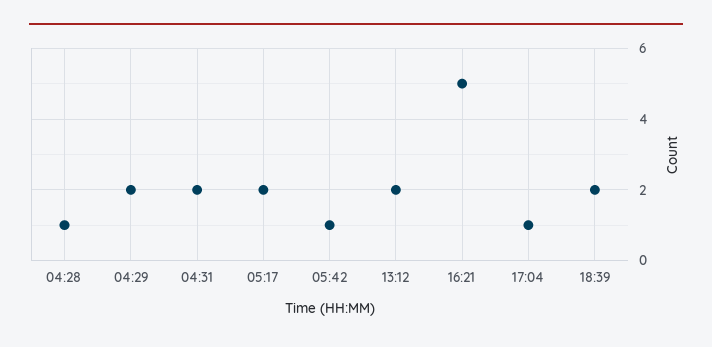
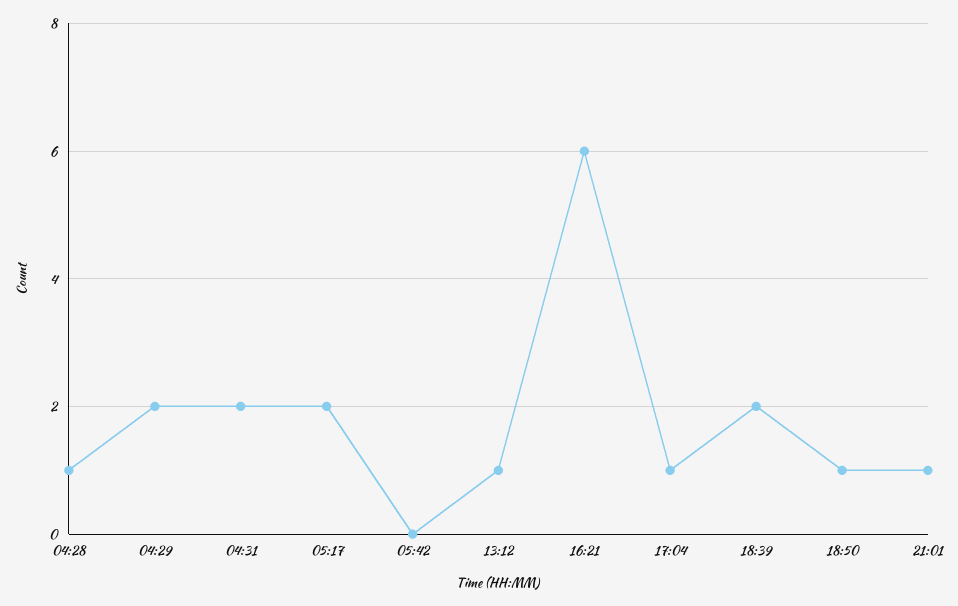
05:42: 1 -> 0
13:12: 2 -> 1
16:21: 5 -> 6
18:50: none -> 1
21:01: none -> 1

